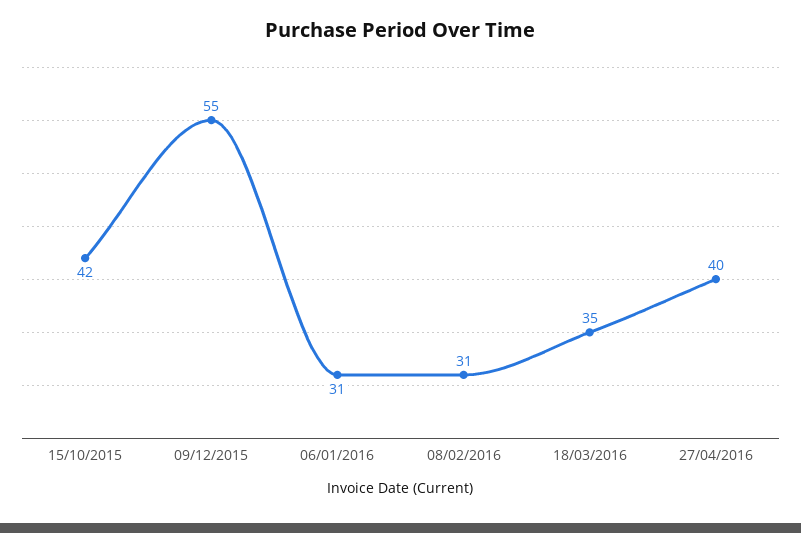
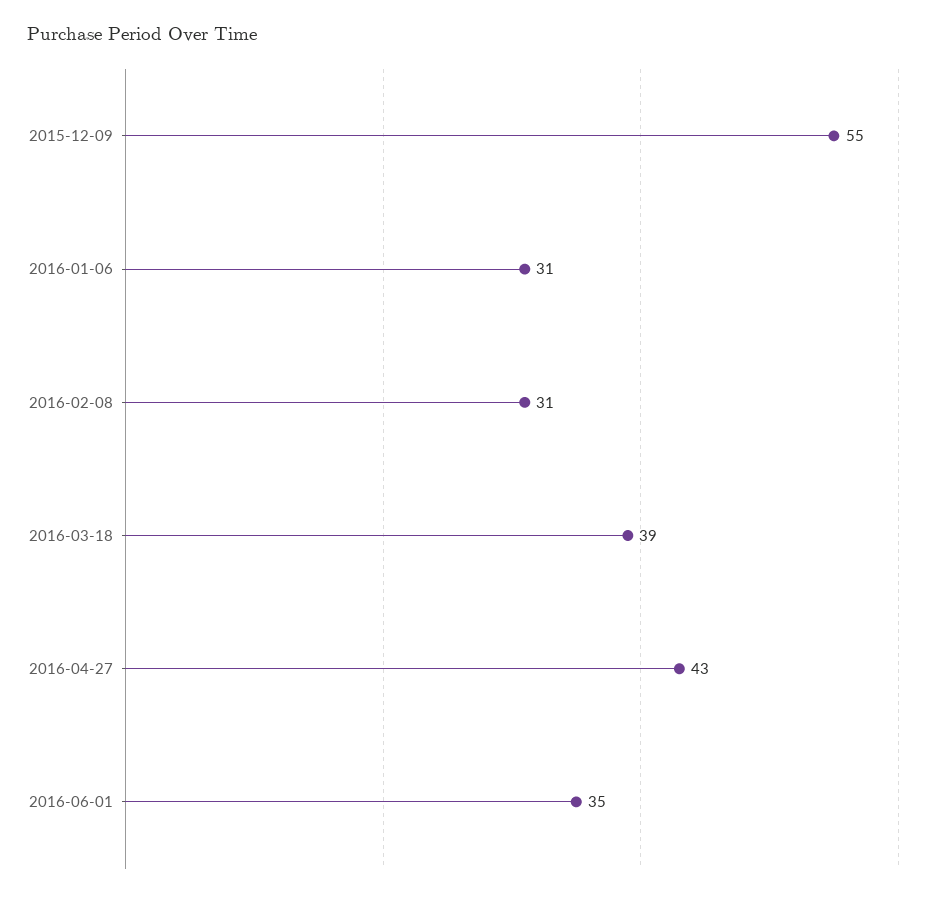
15/10/2015: 42 -> none
18/03/2016: 35 -> 39
27/04/2016: 40 -> 43
2016-06-01: none -> 35

